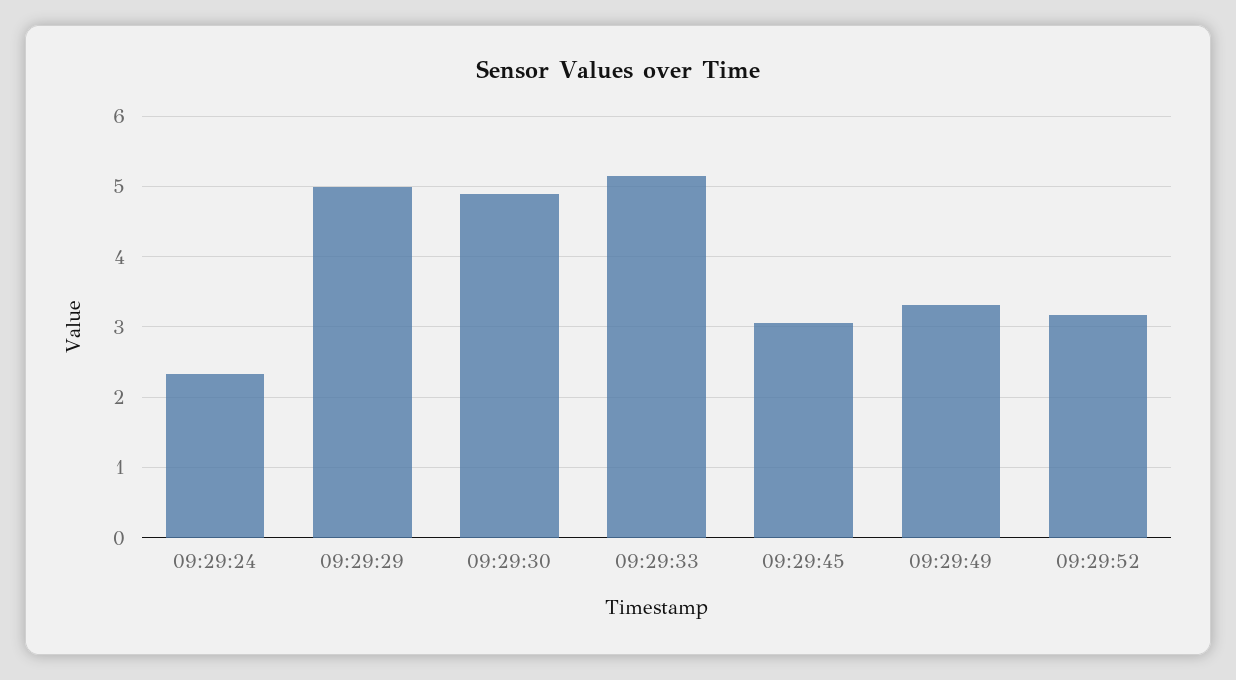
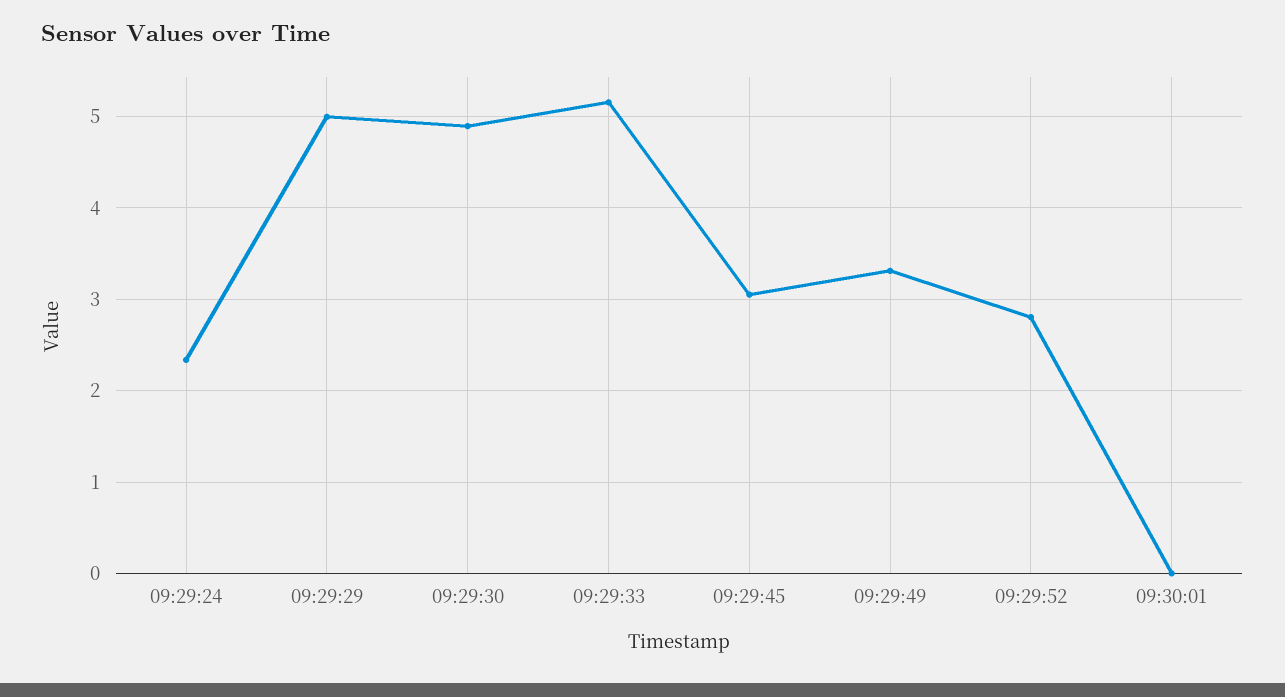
09:29:52: 3.2 -> 2.8
09:30:01: none -> 0

